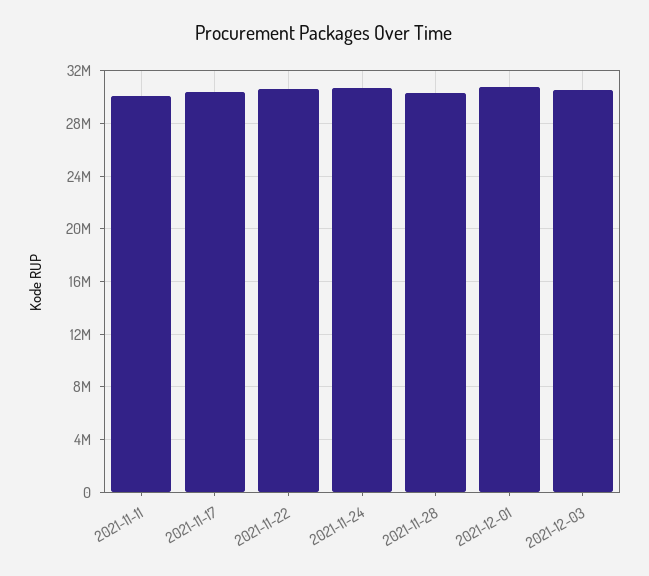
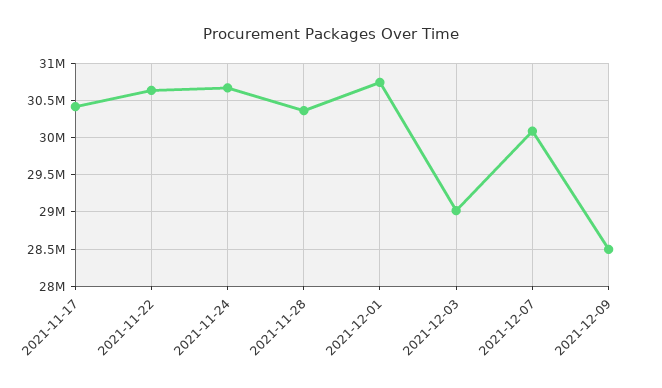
2021-11-11: 30000000 -> none
2021-12-03: 30500000 -> 29000000
2021-12-07: none -> 30100000
2021-12-09: none -> 28500000

